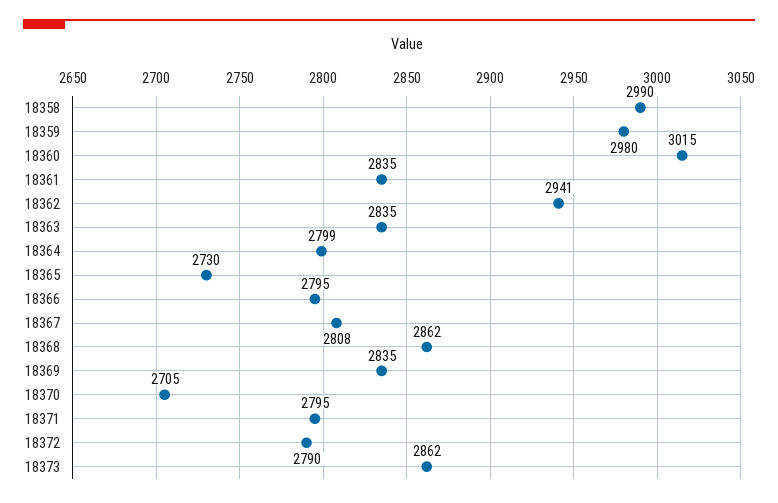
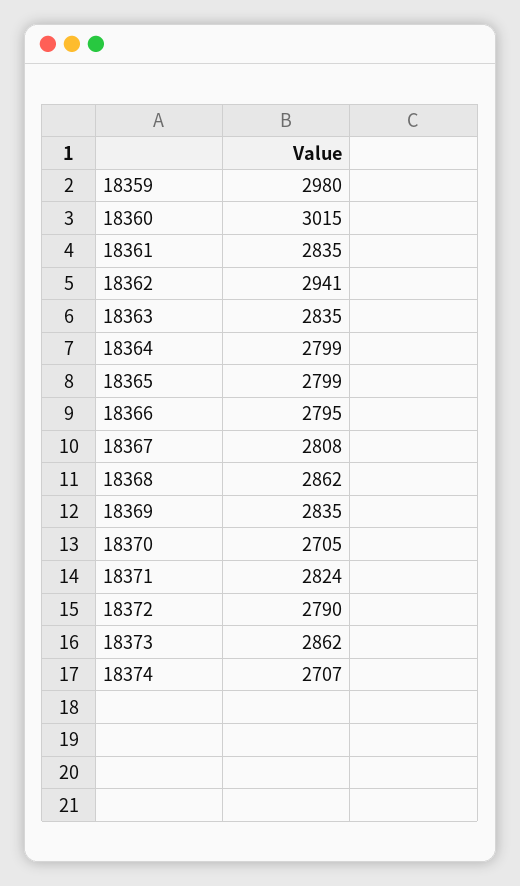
18358: 2990 -> none
18365: 2730 -> 2799
18371: 2795 -> 2824
18374: none -> 2707

